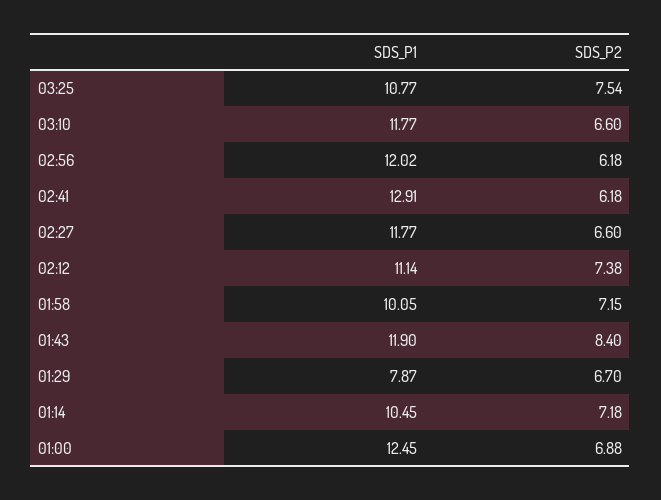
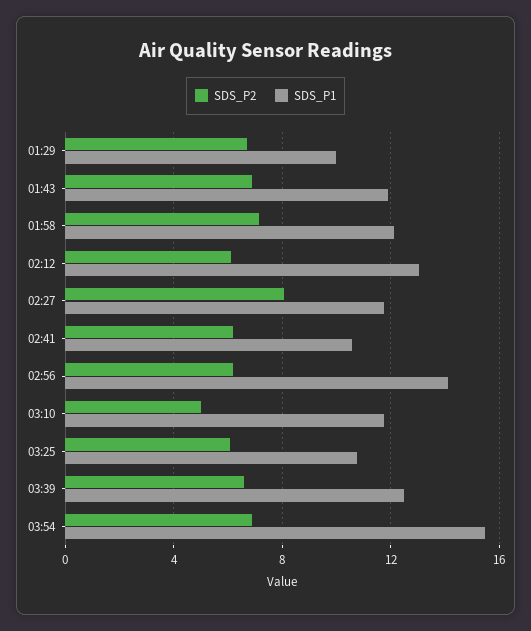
SDS_P2, 03:25: 7.54 -> 6
SDS_P2, 03:10: 6.6 -> 5
SDS_P1, 02:56: 12.02 -> 14
SDS_P1, 02:41: 12.91 -> 10.5
SDS_P2, 02:27: 6.6 -> 8
SDS_P1, 02:12: 11.14 -> 13
SDS_P2, 02:12: 7.38 -> 6
SDS_P1, 01:58: 10.05 -> 12
SDS_P2, 01:43: 8.4 -> 7
SDS_P1, 01:29: 7.87 -> 10
SDS_P1, 01:14: 10.45 -> none
SDS_P2, 01:14: 7.18 -> none
SDS_P1, 01:00: 12.45 -> none
SDS_P2, 01:00: 6.88 -> none
SDS_P2, 03:39: none -> 6.5
SDS_P1, 03:39: none -> 12.5
SDS_P2, 03:54: none -> 7
SDS_P1, 03:54: none -> 15.5

